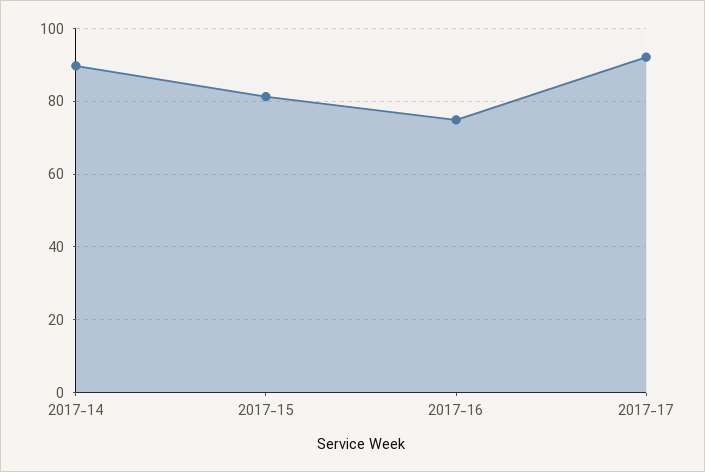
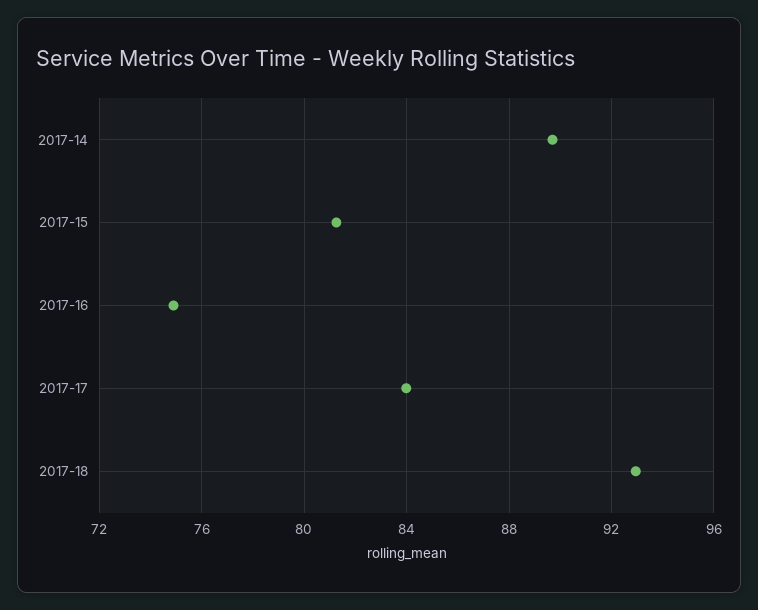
2017-17: 92 -> 84
2017-18: none -> 93

